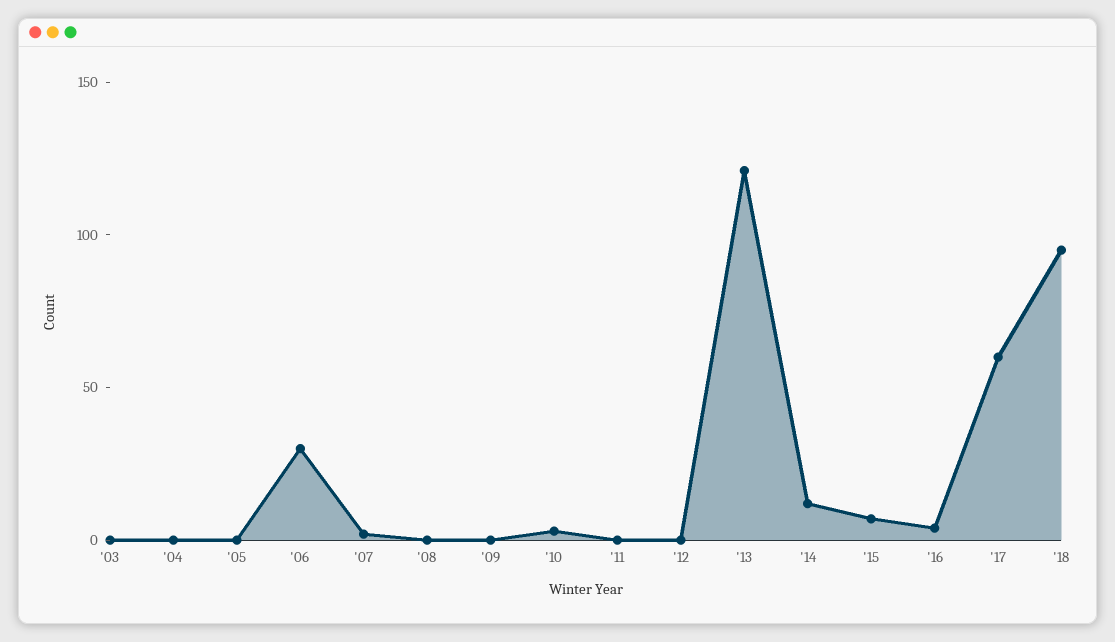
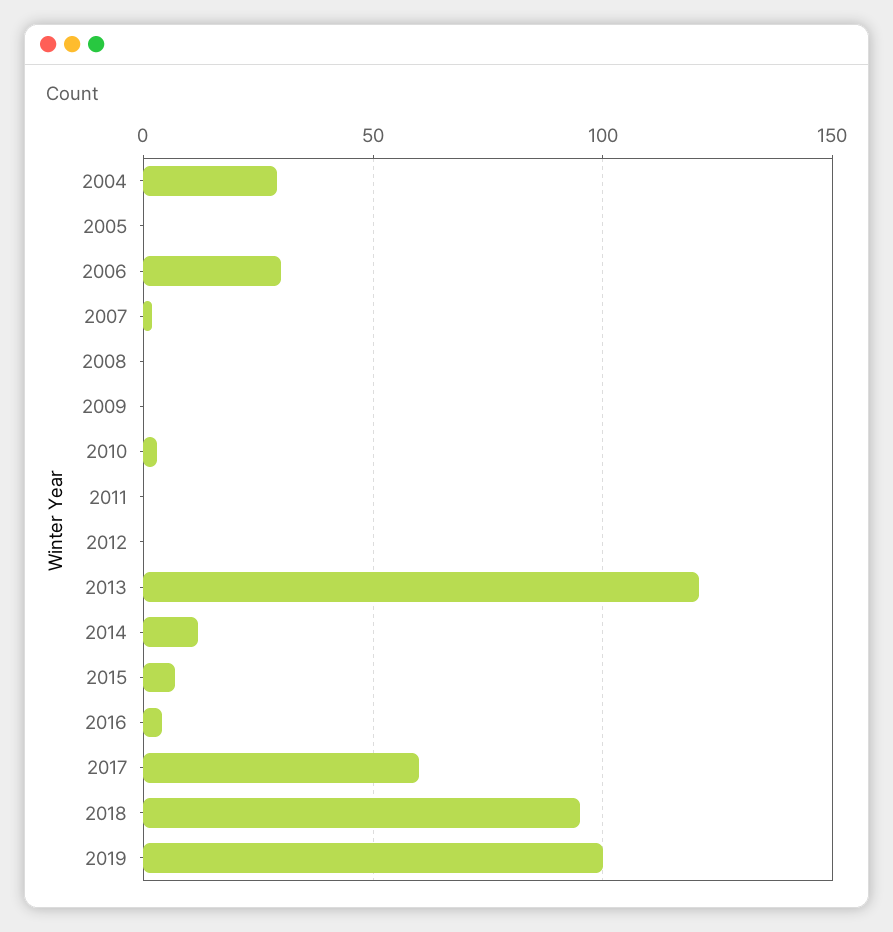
'03: 0 -> none
'04: 0 -> 30
2019: none -> 100

